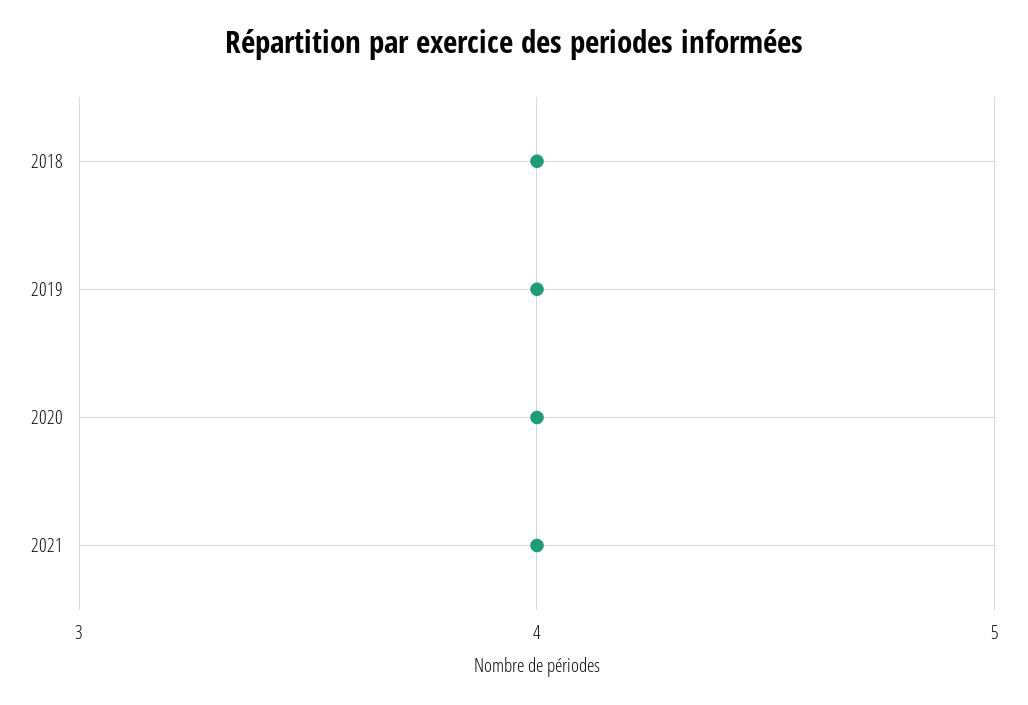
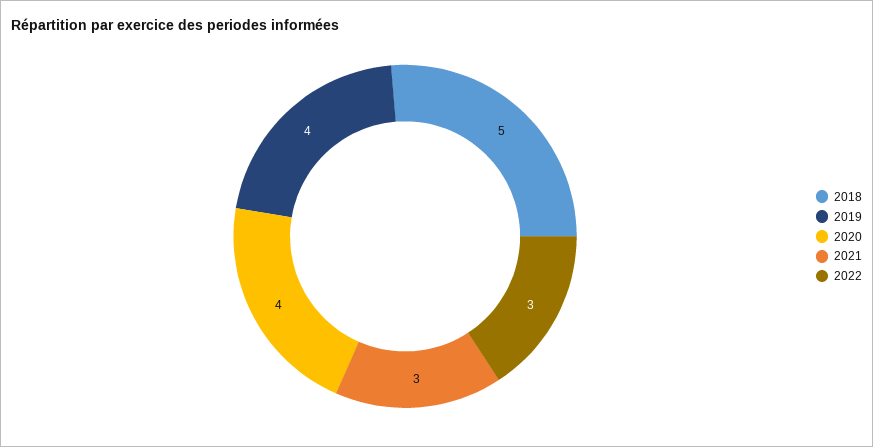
2018: 4 -> 5
2021: 4 -> 3
2022: none -> 3

